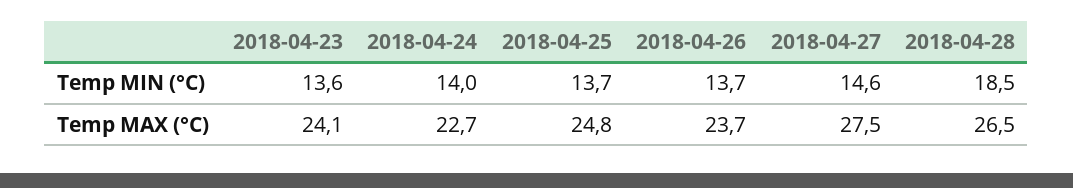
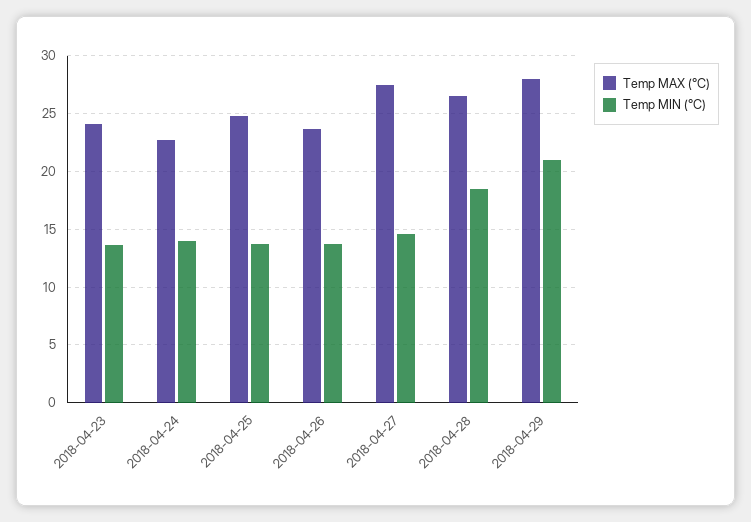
Temp MAX (°C), 2018-04-29: none -> 28
Temp MIN (°C), 2018-04-29: none -> 21

